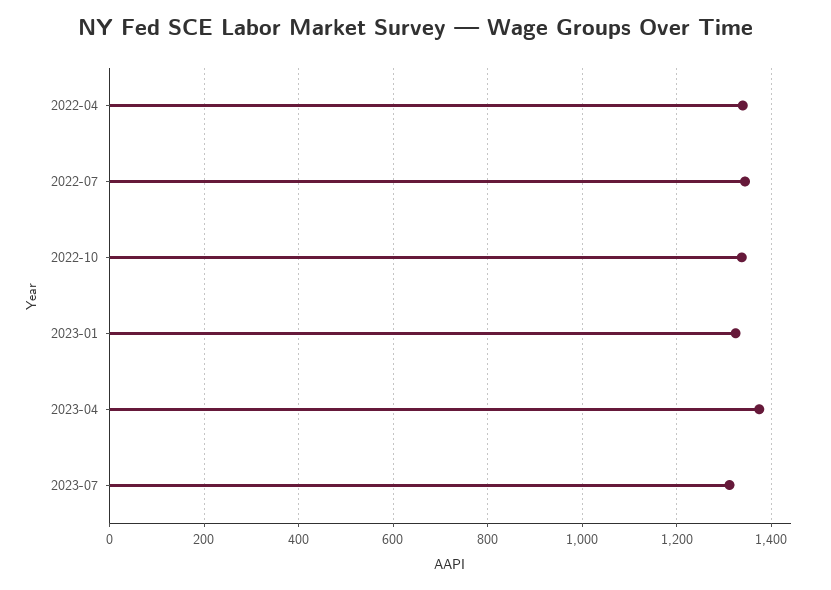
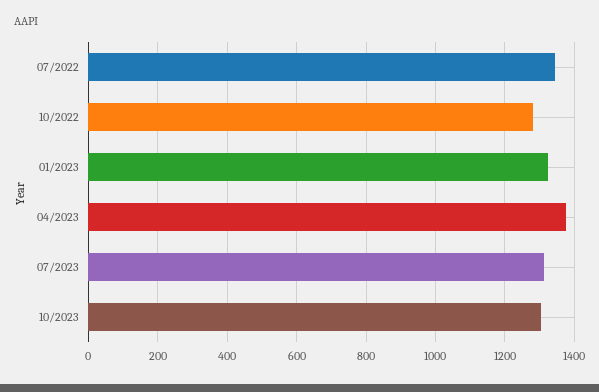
2022-04: 1340 -> none
2022-10: 1340 -> 1280
10/2023: none -> 1300

